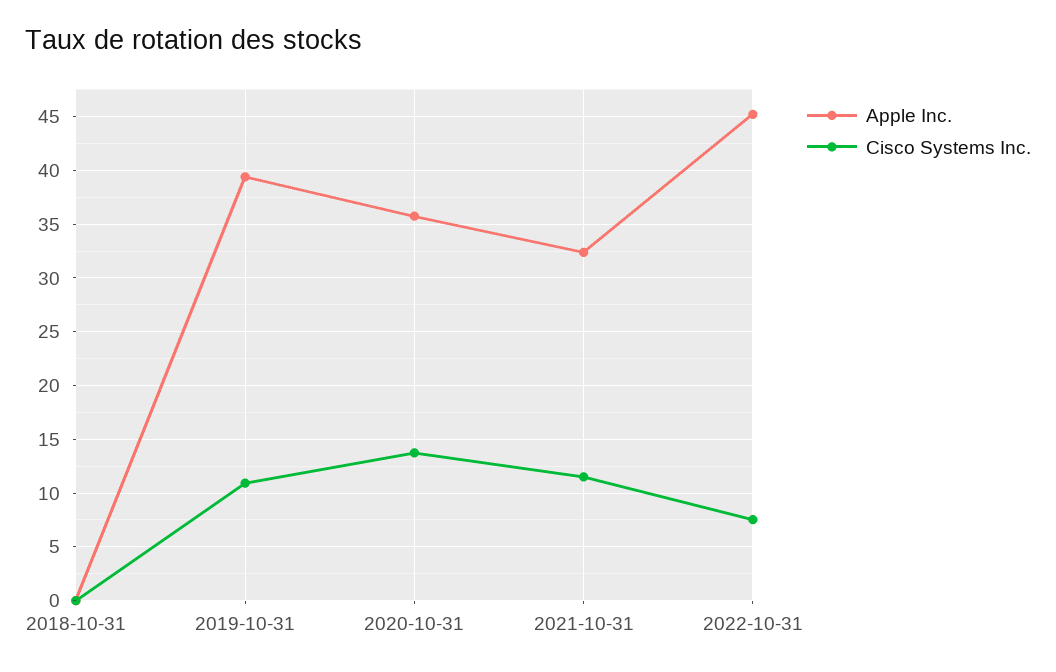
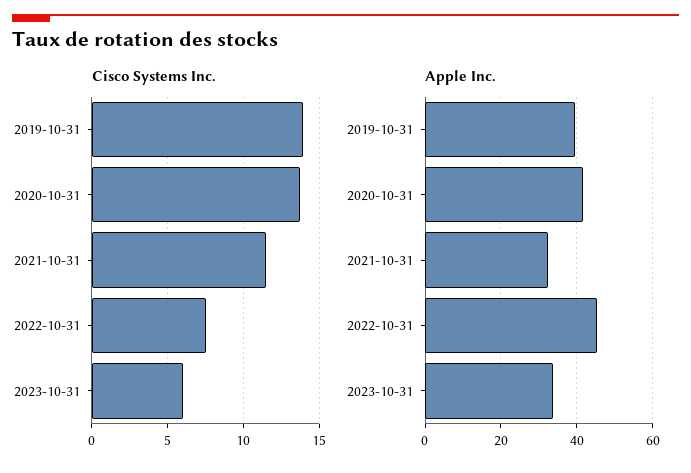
Apple Inc., 2018-10-31: 0 -> none
Cisco Systems Inc., 2018-10-31: 0 -> none
Cisco Systems Inc., 2019-10-31: 11 -> 14
Apple Inc., 2020-10-31: 36 -> 42
Cisco Systems Inc., 2023-10-31: none -> 6
Apple Inc., 2023-10-31: none -> 34

